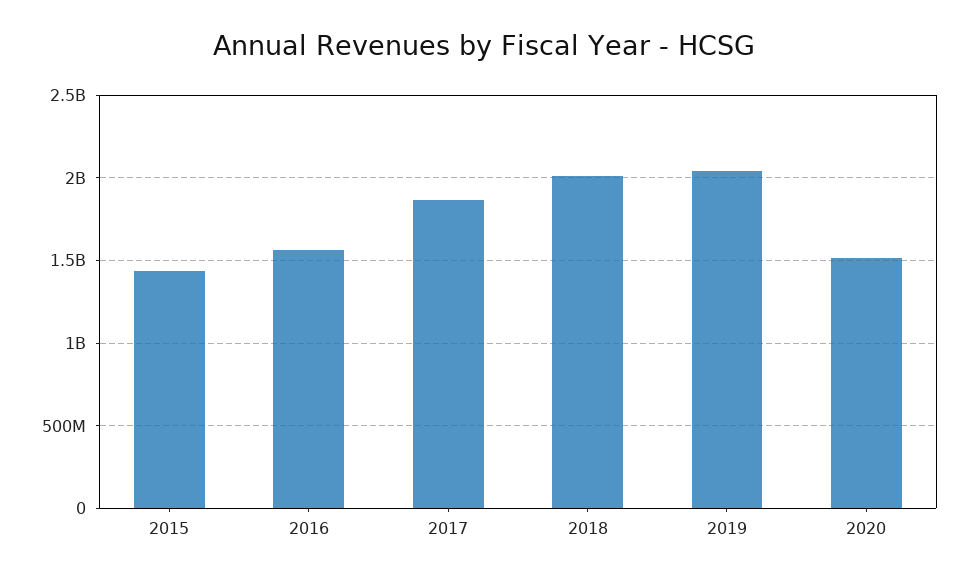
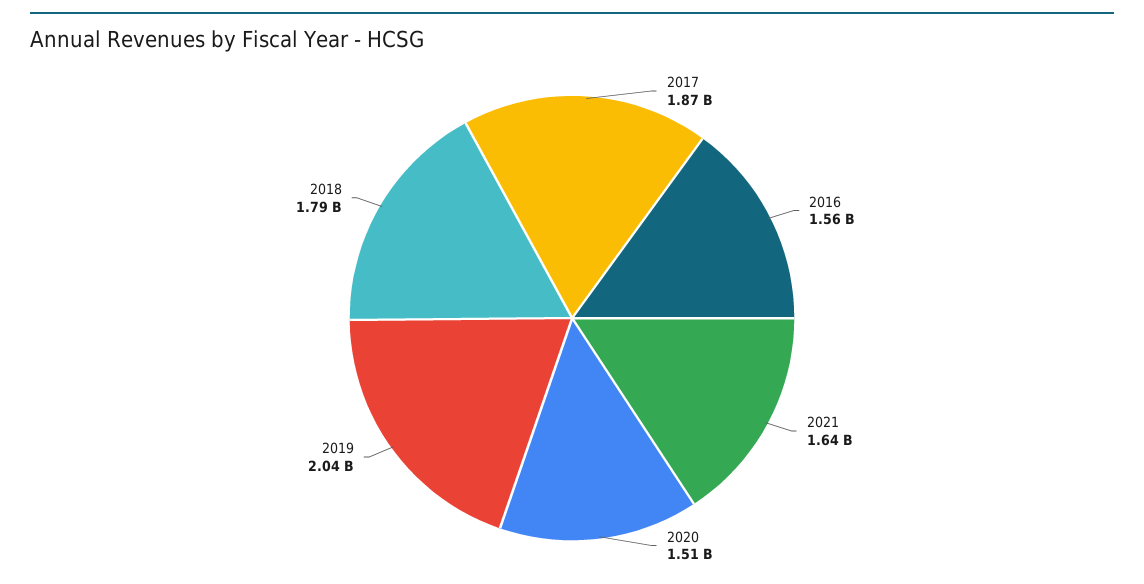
2015: 1450000000 -> none
2018: 2000000000 -> 1790000000
2021: none -> 1640000000

